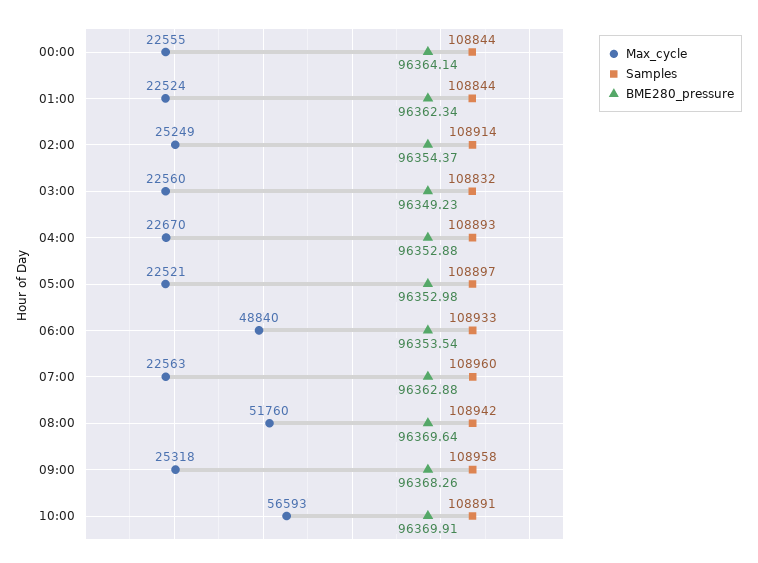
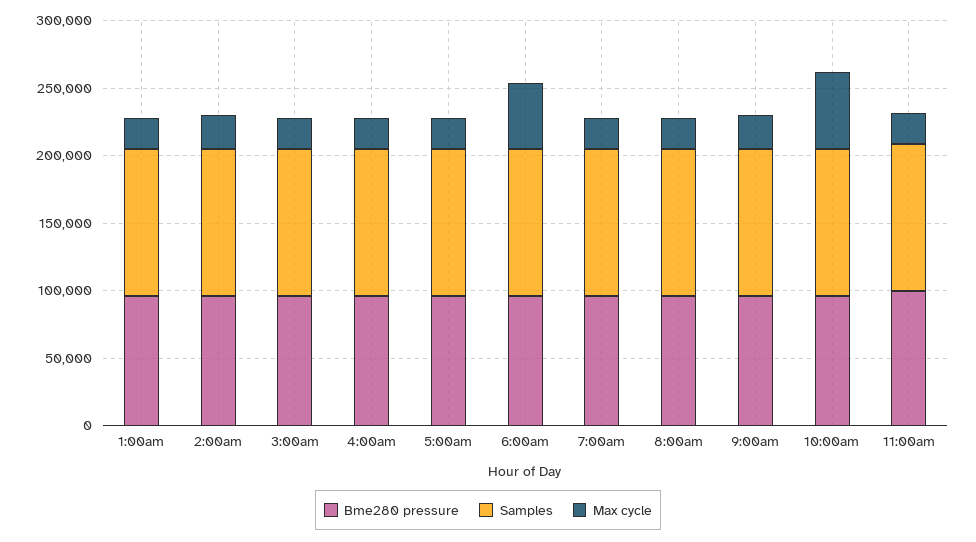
Max_cycle, 00:00: 22555 -> none
Samples, 00:00: 108844 -> none
BME280_pressure, 00:00: 96364.14 -> none
Max_cycle, 08:00: 51760 -> 20000
BME280_pressure, 11:00am: none -> 100000
Samples, 11:00am: none -> 110000
Max_cycle, 11:00am: none -> 20000

